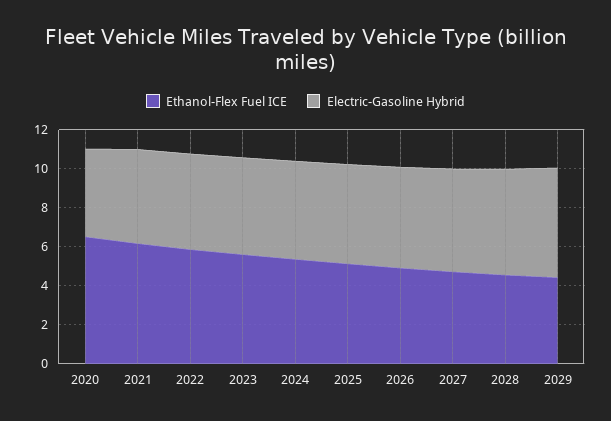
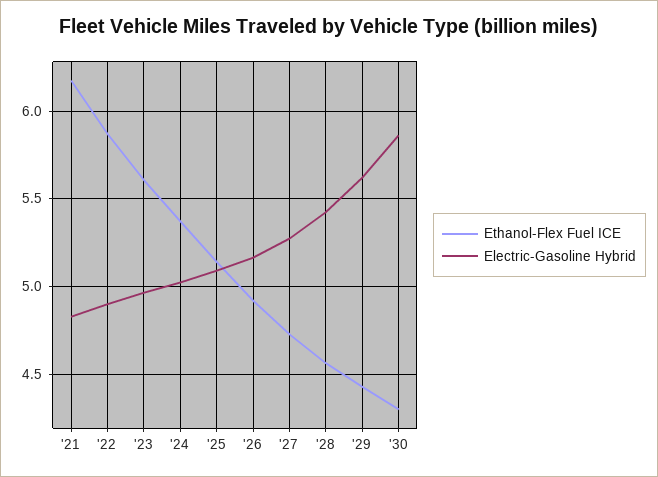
Ethanol-Flex Fuel ICE, 2020: 6.5 -> none
Electric-Gasoline Hybrid, 2020: 4.5 -> none
Ethanol-Flex Fuel ICE, '30: none -> 4.3
Electric-Gasoline Hybrid, '30: none -> 5.85

